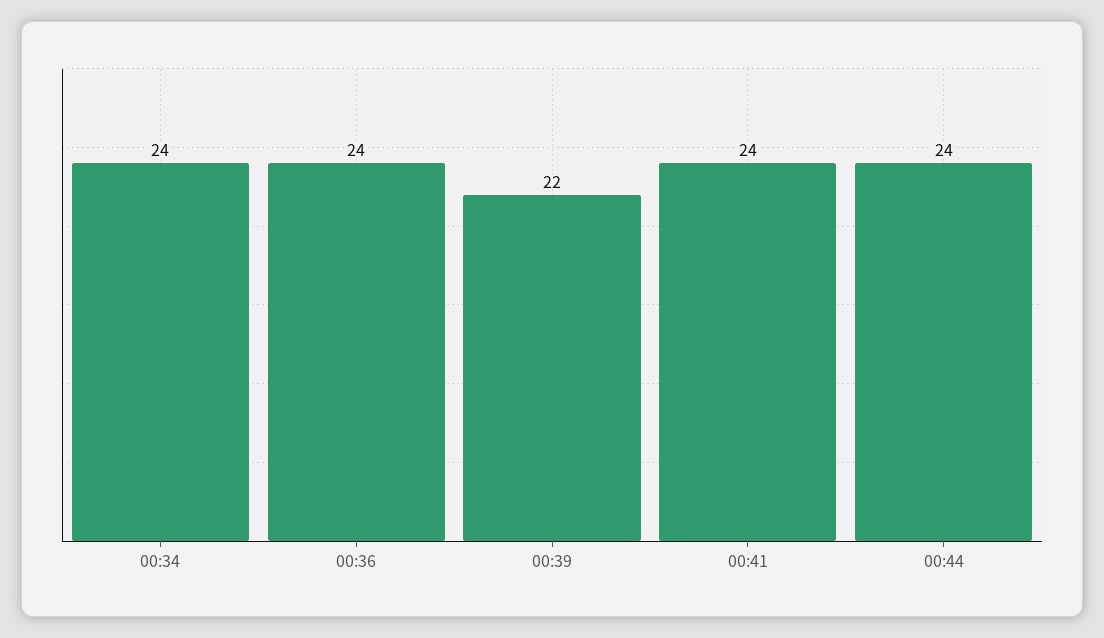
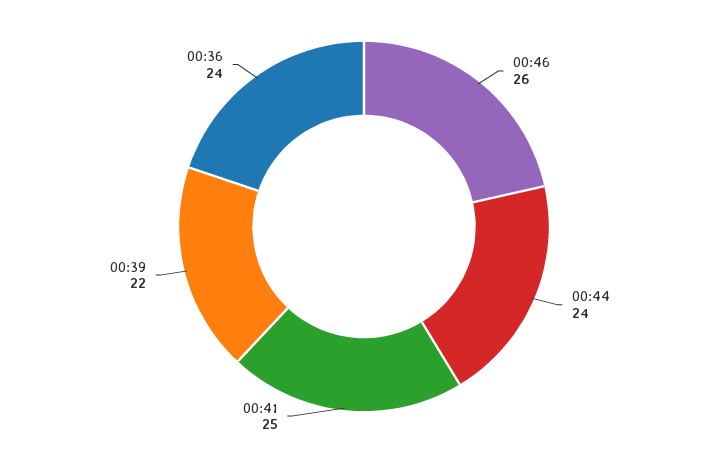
00:34: 24 -> none
00:41: 24 -> 25
00:46: none -> 26

